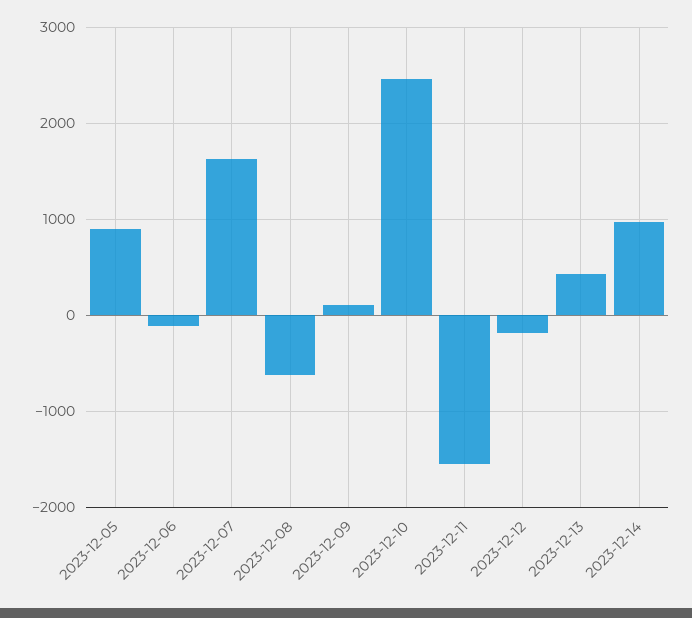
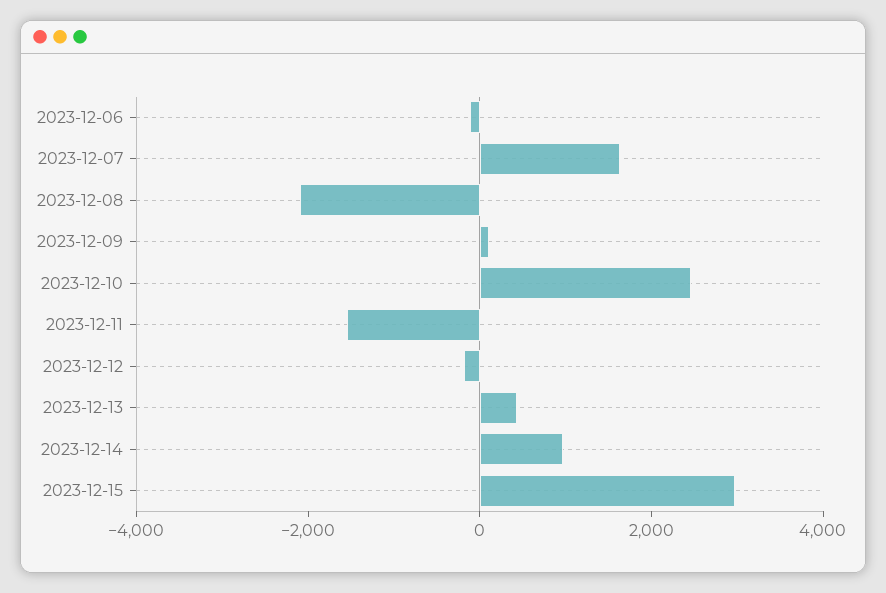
2023-12-05: 900 -> none
2023-12-08: -600 -> -2000
2023-12-15: none -> 3000

